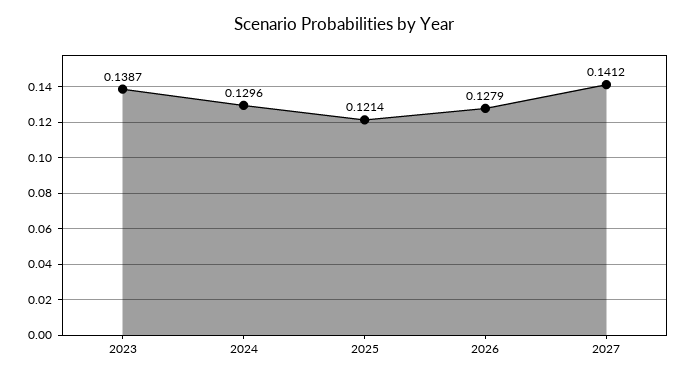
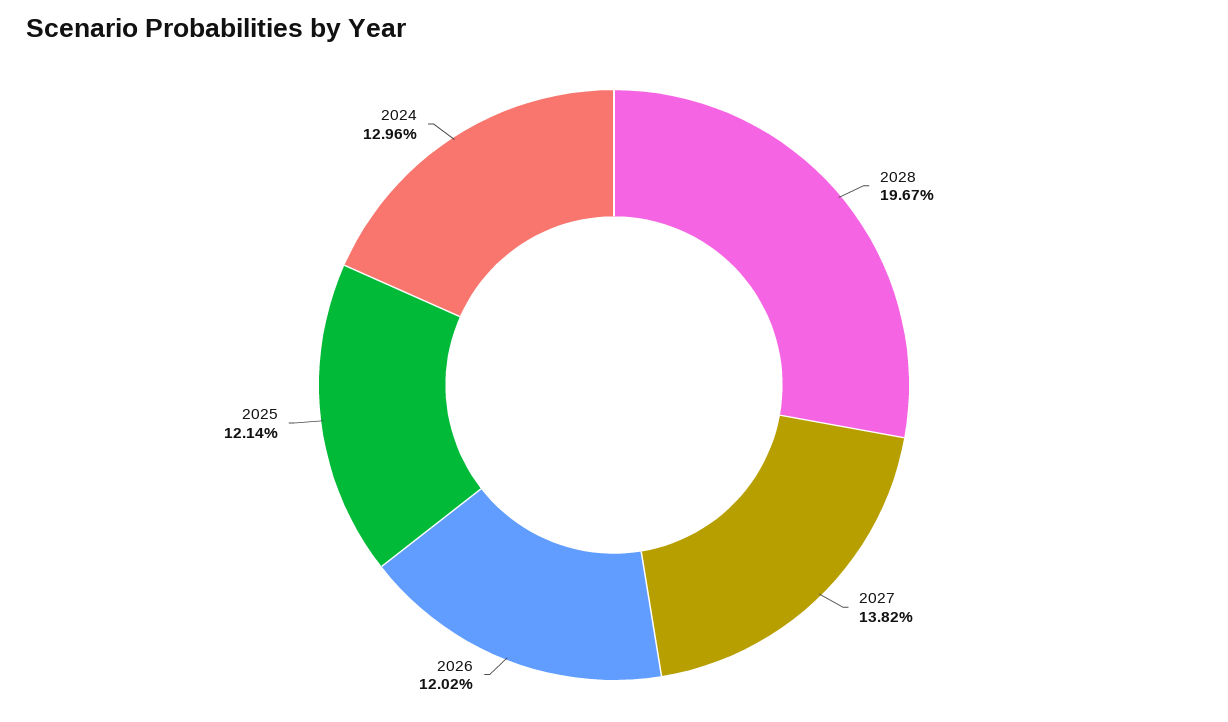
2023: 0.1387 -> none
2026: 0.1279 -> 0.1202
2027: 0.1412 -> 0.1382
2028: none -> 0.1967

